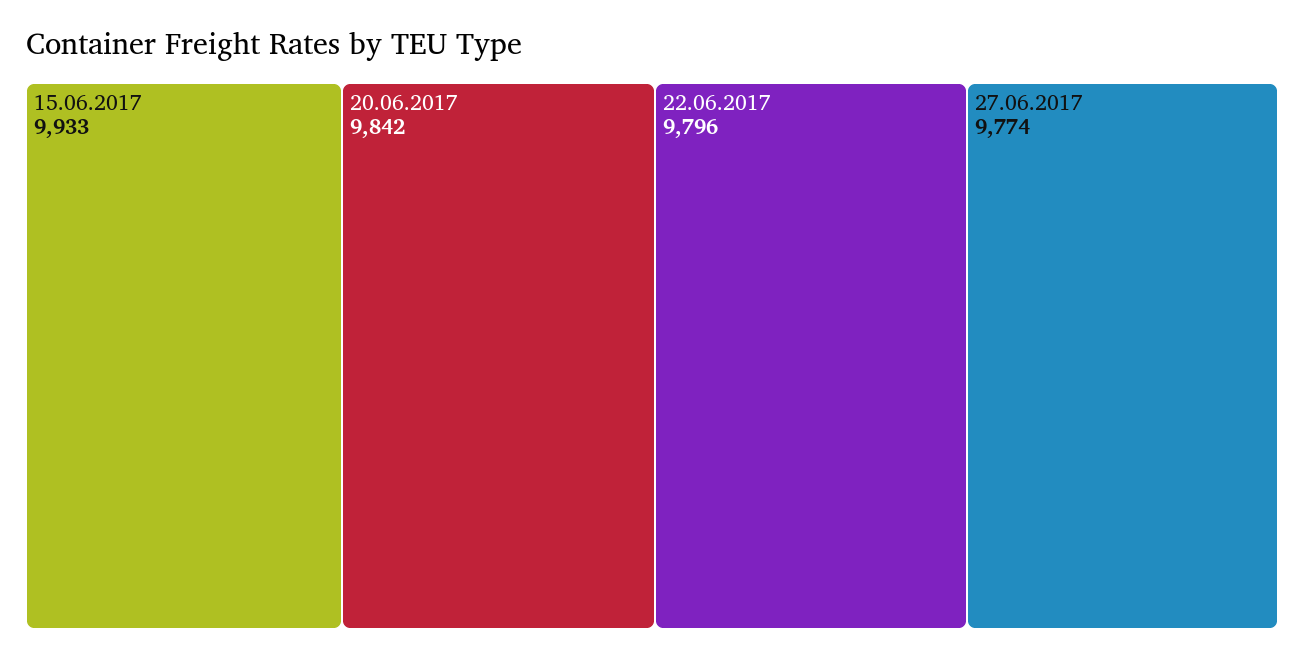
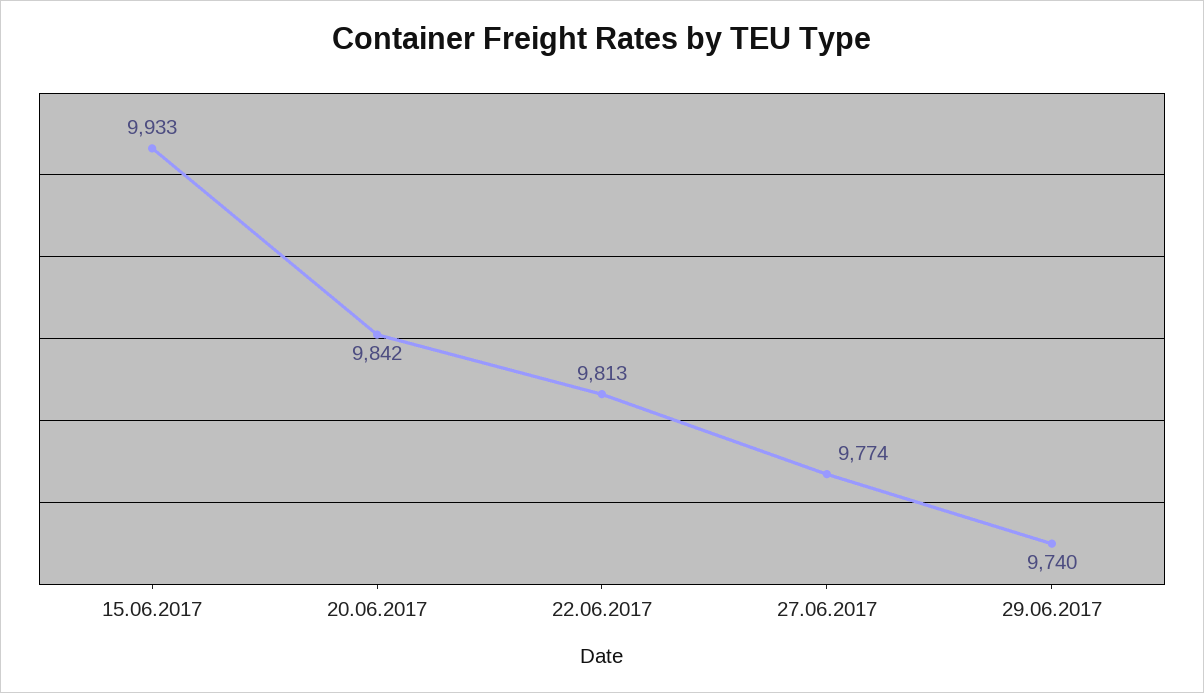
22.06.2017: 9796 -> 9813
29.06.2017: none -> 9740

